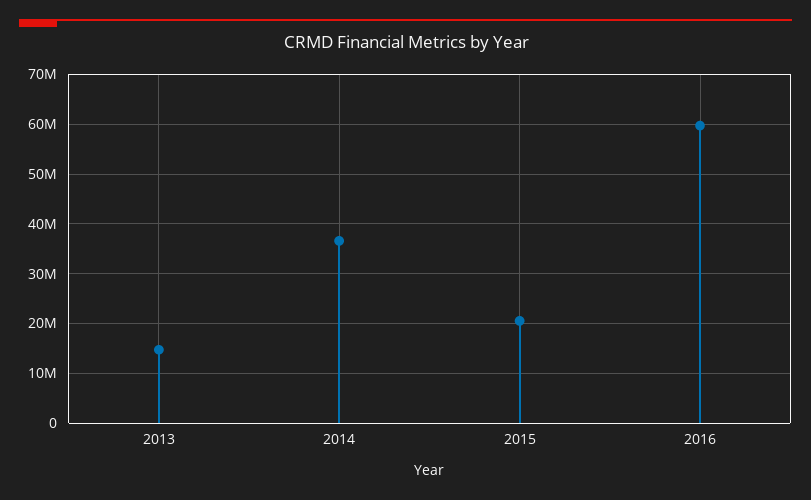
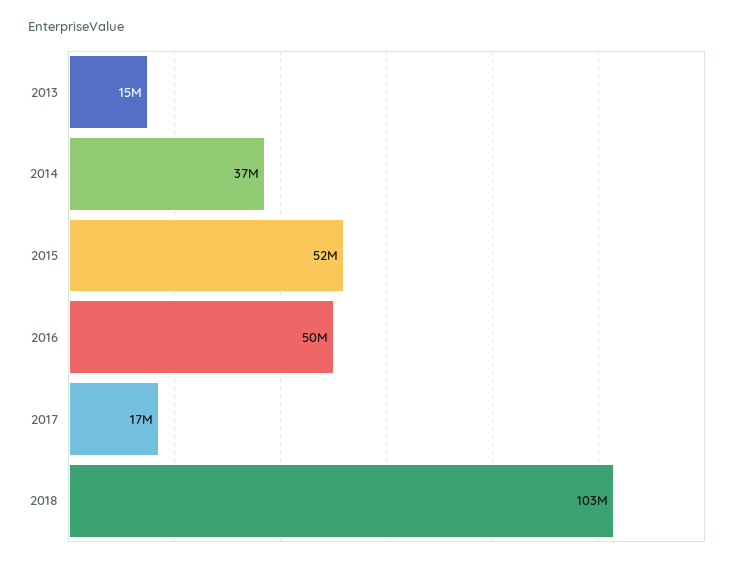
2015: 20000000 -> 52000000
2016: 60000000 -> 50000000
2017: none -> 17000000
2018: none -> 103000000

